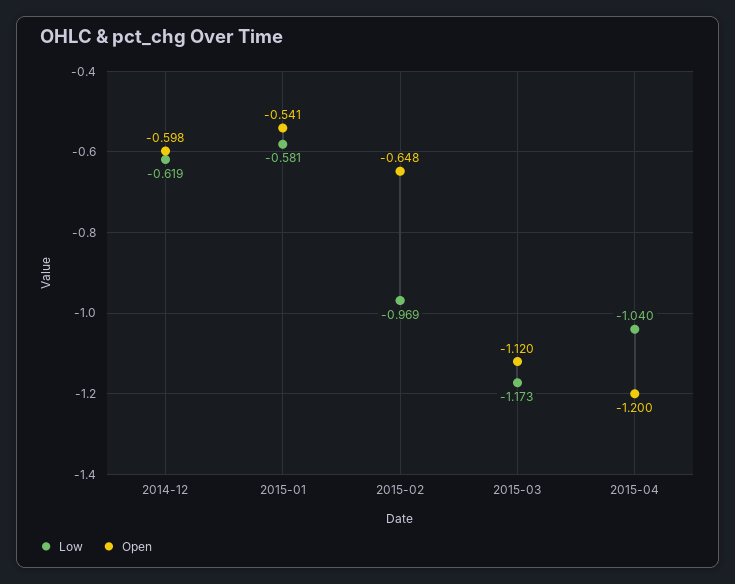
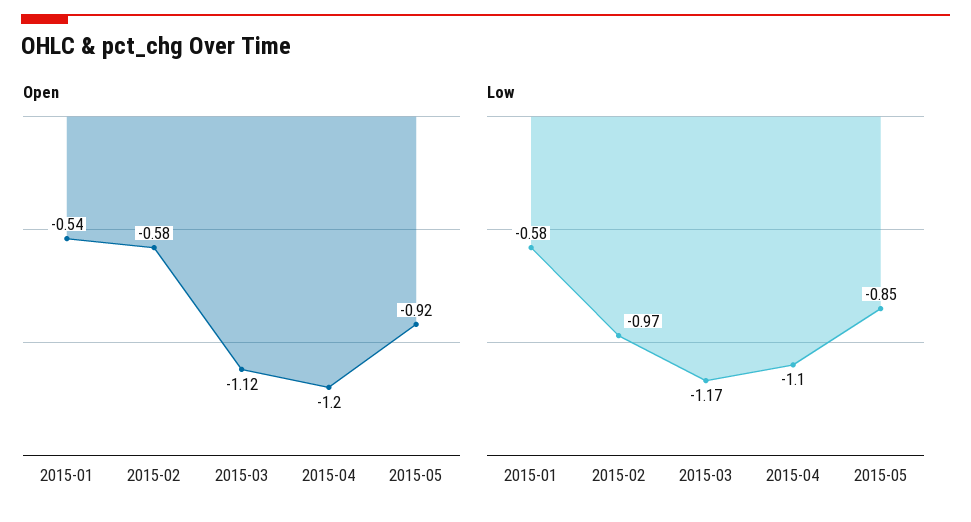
Low, 2014-12: -0.619 -> none
Open, 2014-12: -0.598 -> none
Open, 2015-02: -0.648 -> -0.58
Low, 2015-04: -1.04 -> -1.1
Open, 2015-05: none -> -0.92
Low, 2015-05: none -> -0.85

